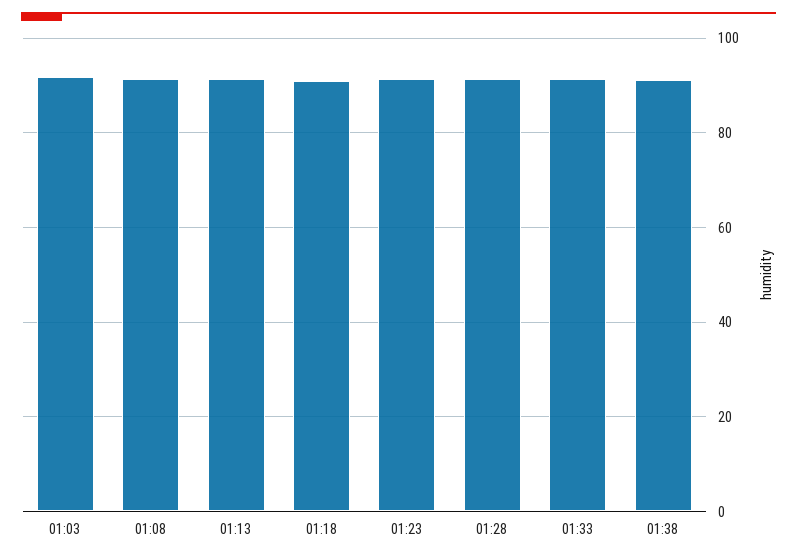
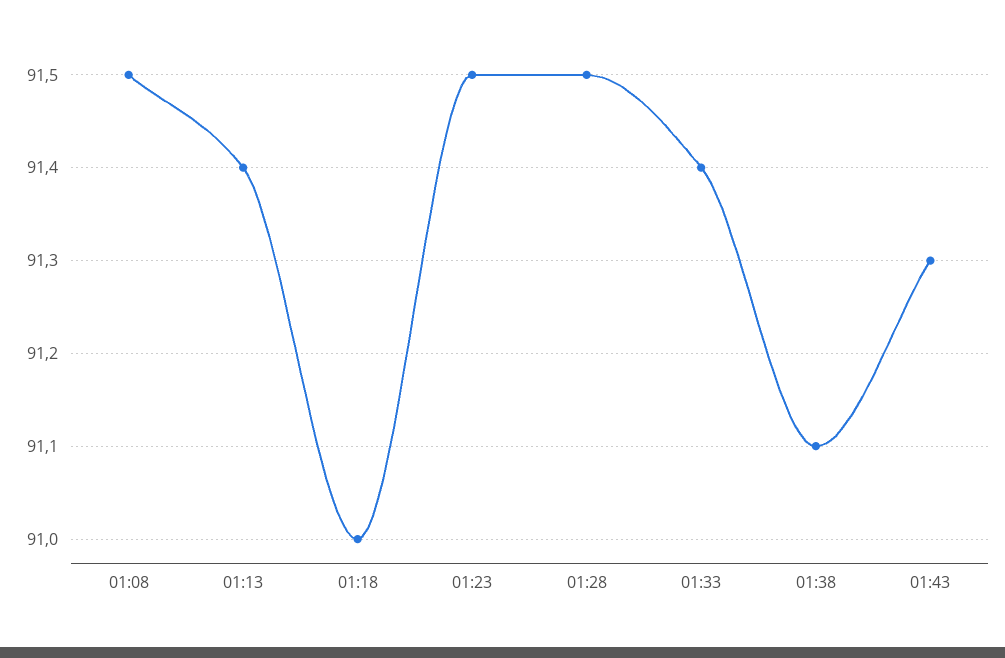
01:03: 92 -> none
01:43: none -> 91.3

